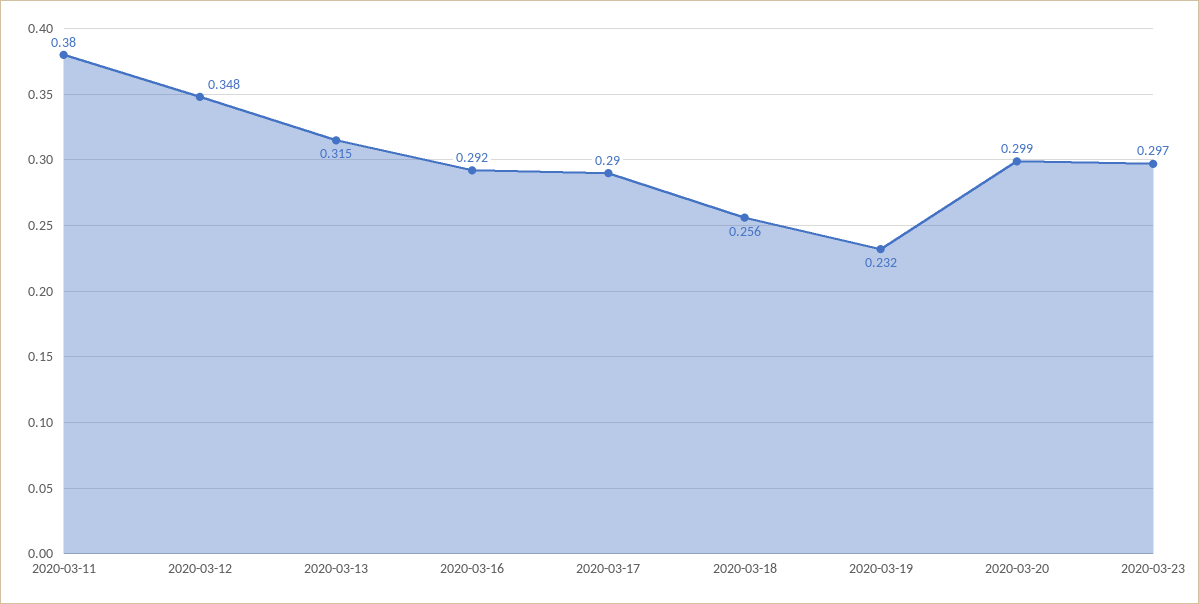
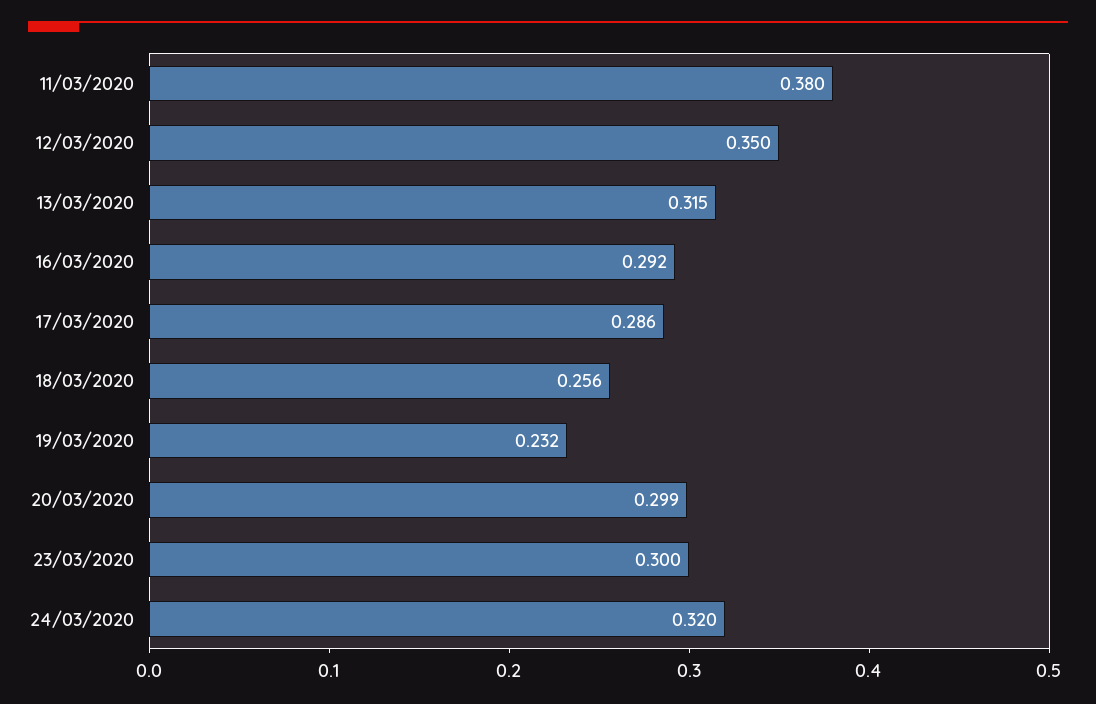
2020-03-12: 0.348 -> 0.35
2020-03-17: 0.29 -> 0.286
2020-03-23: 0.297 -> 0.3
24/03/2020: none -> 0.32

